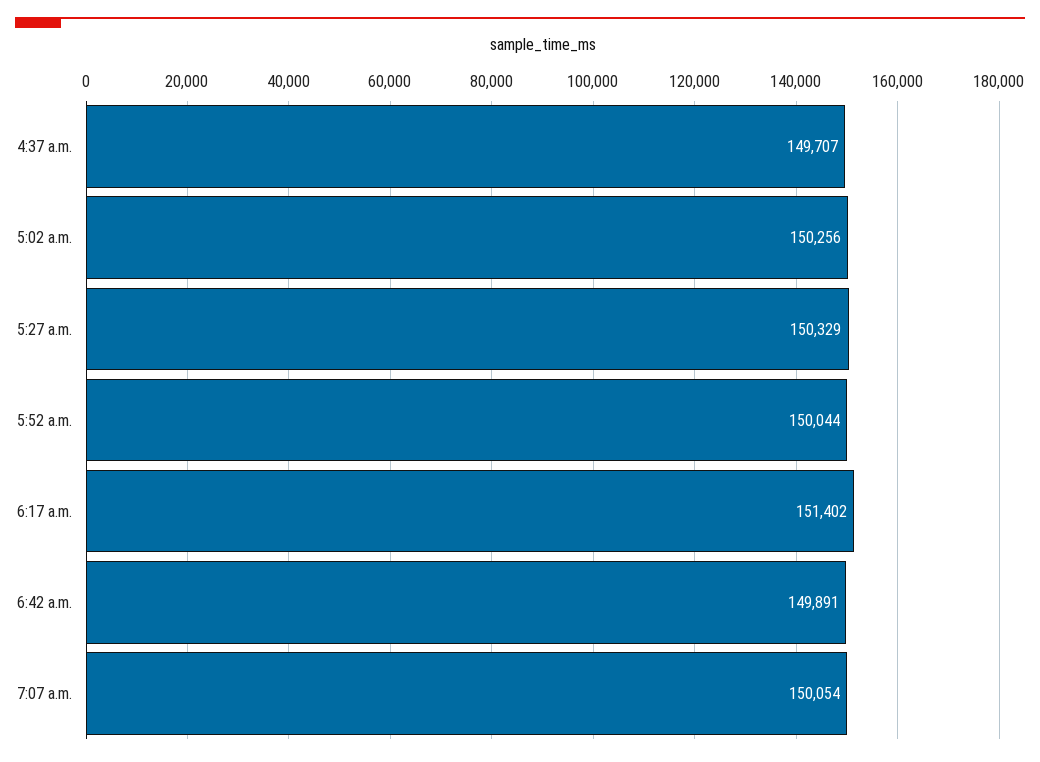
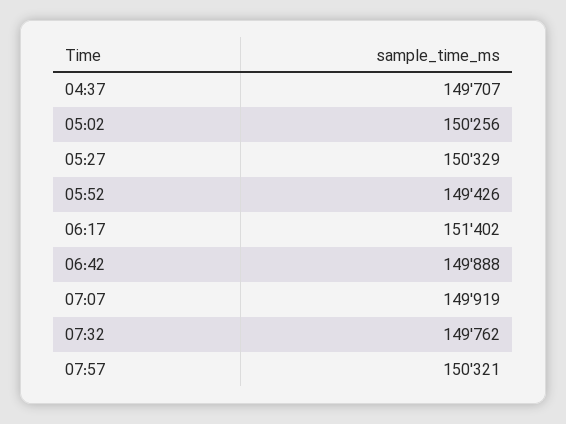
5:52 a.m.: 150044 -> 149426
6:42 a.m.: 149891 -> 149888
7:07 a.m.: 150054 -> 149919
07:32: none -> 149762
07:57: none -> 150321

